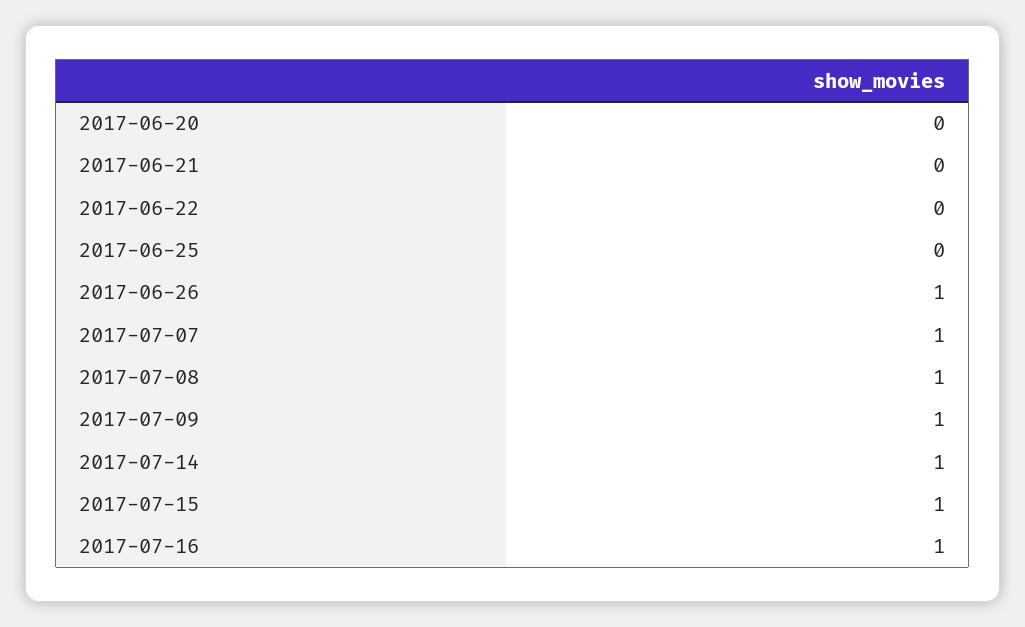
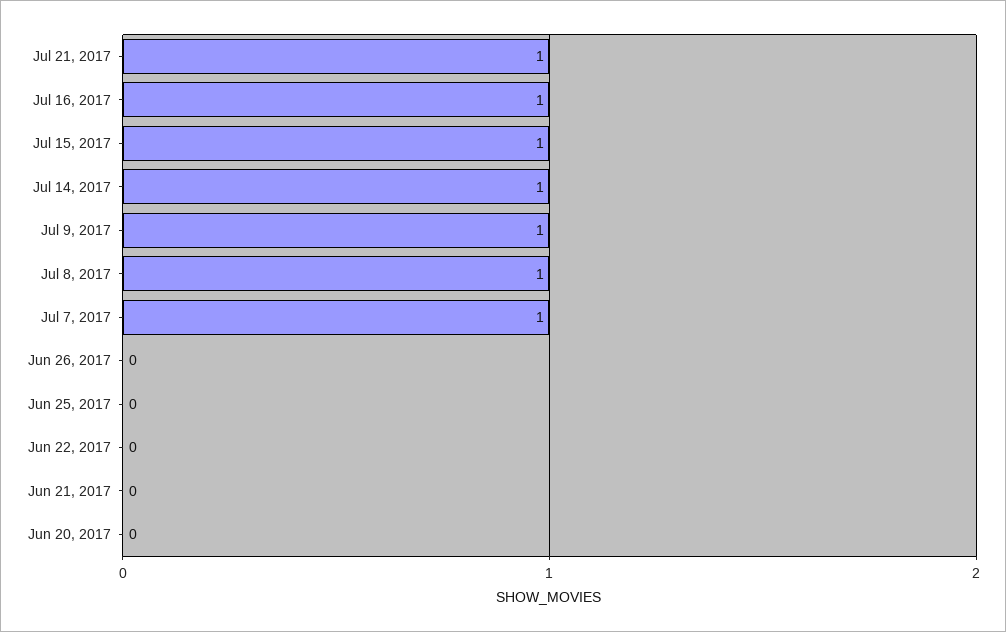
2017-06-26: 1 -> 0
Jul 21, 2017: none -> 1

